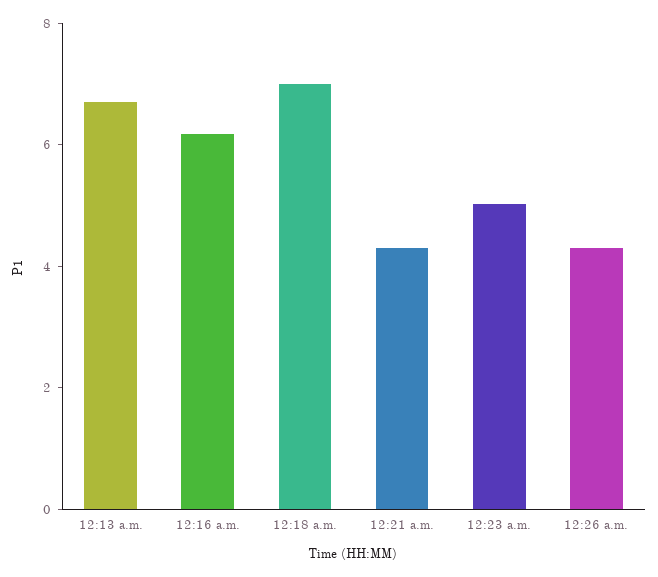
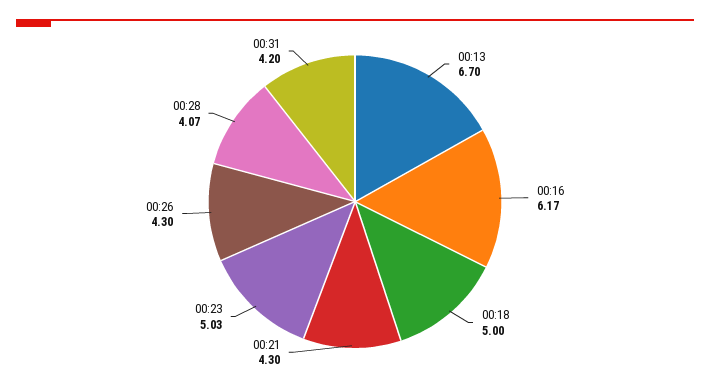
12:18 a.m.: 7 -> 5
00:28: none -> 4.07
00:31: none -> 4.2

